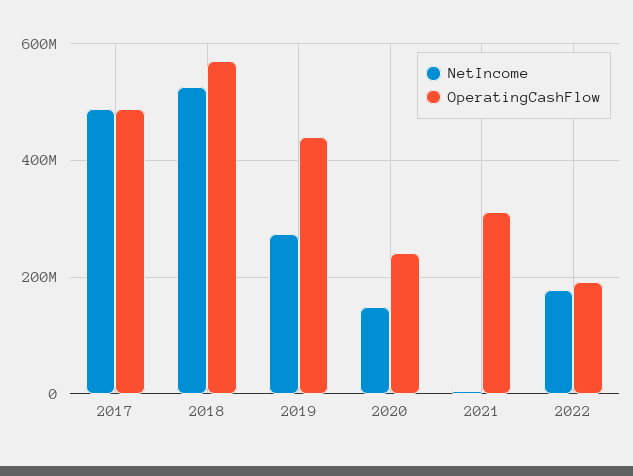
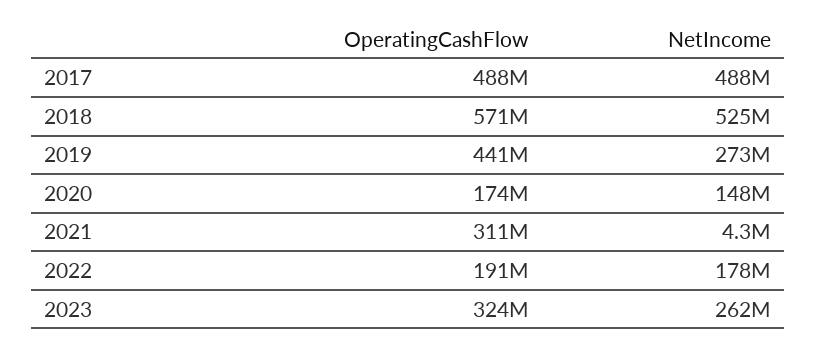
OperatingCashFlow, 2020: 240000000 -> 174000000
OperatingCashFlow, 2023: none -> 324000000
NetIncome, 2023: none -> 262000000

